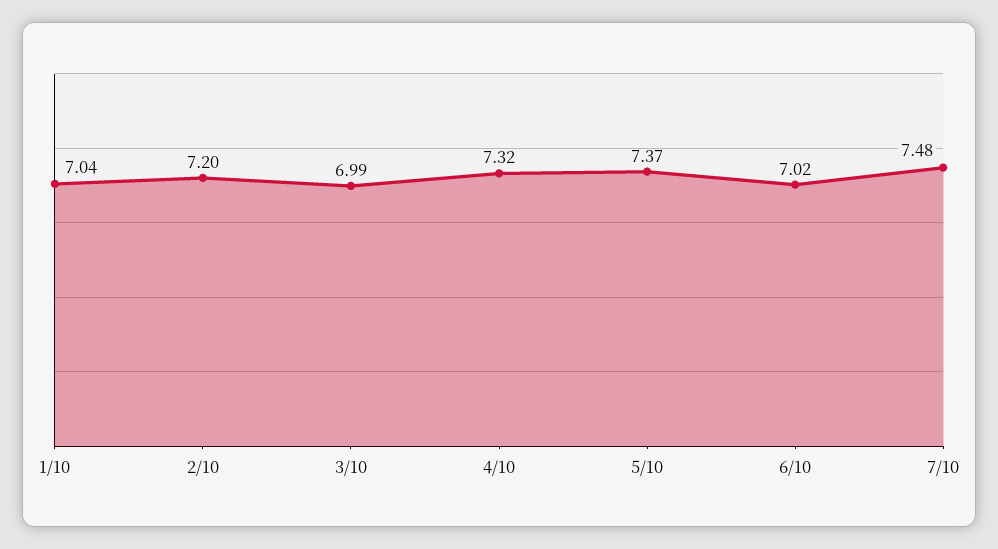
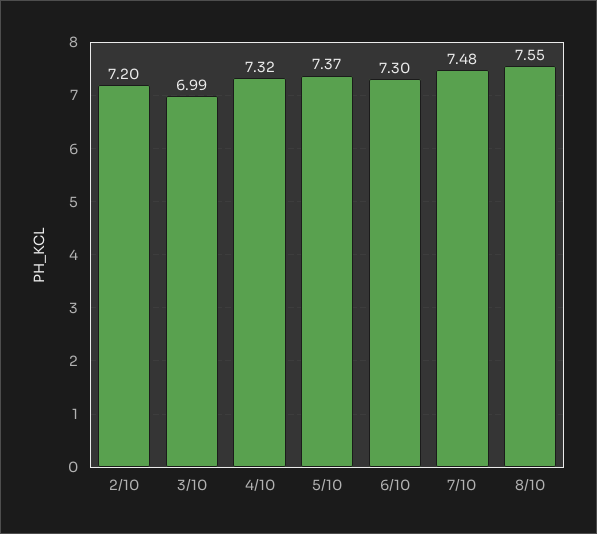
1/10: 7.04 -> none
6/10: 7.02 -> 7.3
8/10: none -> 7.55

